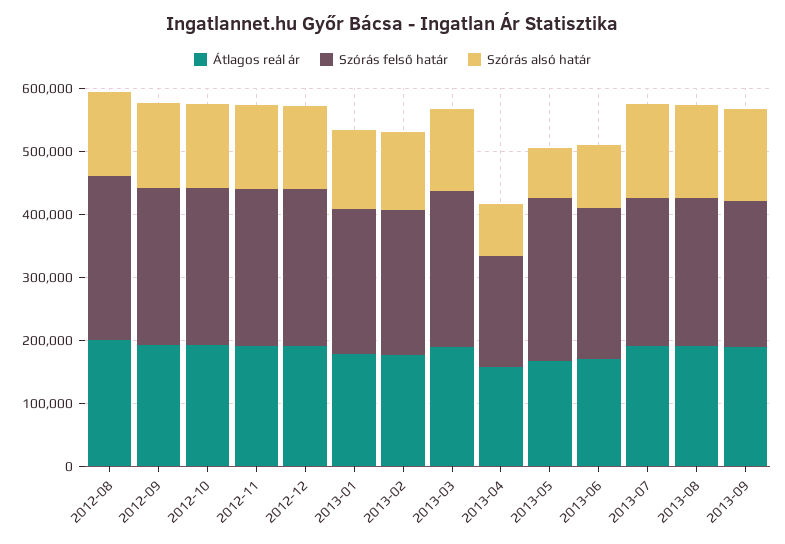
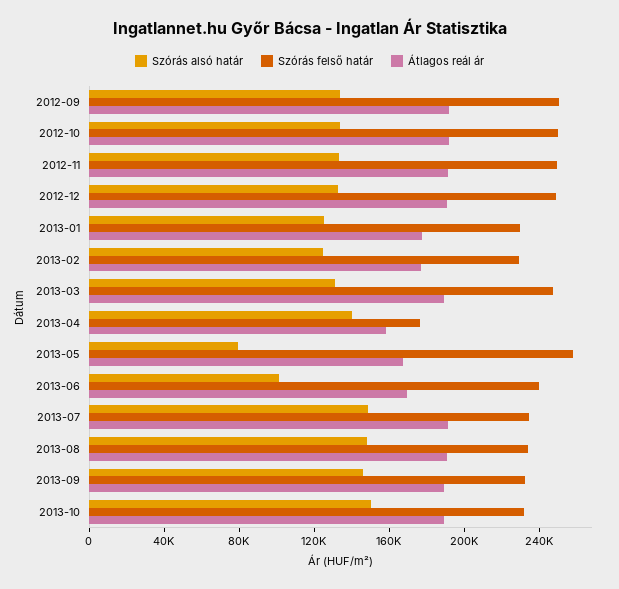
Átlagos reál ár, 2012-08: 200000 -> none
Szórás felső határ, 2012-08: 260000 -> none
Szórás alsó határ, 2012-08: 140000 -> none
Szórás alsó határ, 2013-04: 80000 -> 140000
Szórás alsó határ, 2013-10: none -> 150000
Szórás felső határ, 2013-10: none -> 230000
Átlagos reál ár, 2013-10: none -> 190000

